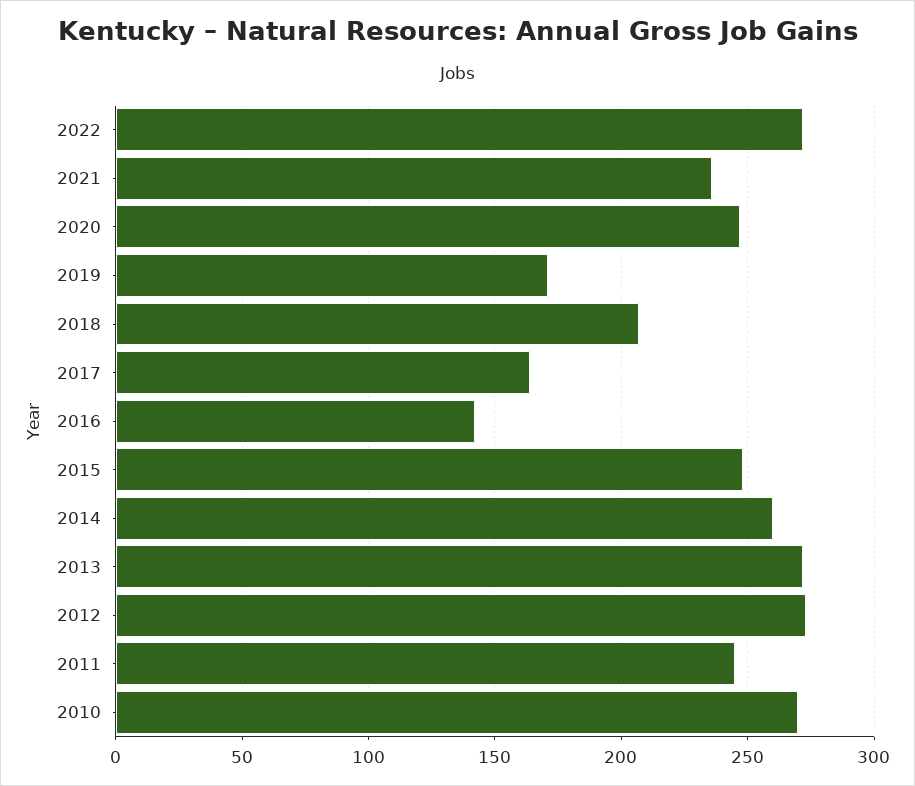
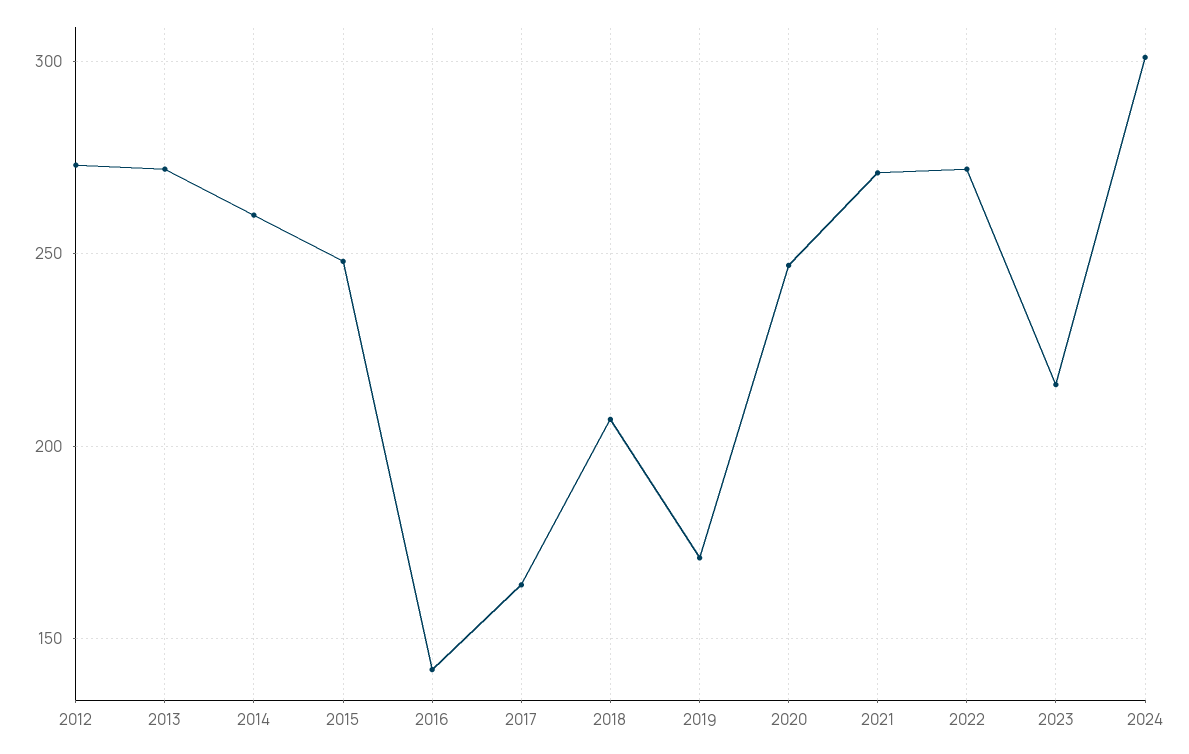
2021: 235 -> 270
2011: 245 -> none
2010: 270 -> none
2023: none -> 215
2024: none -> 300

